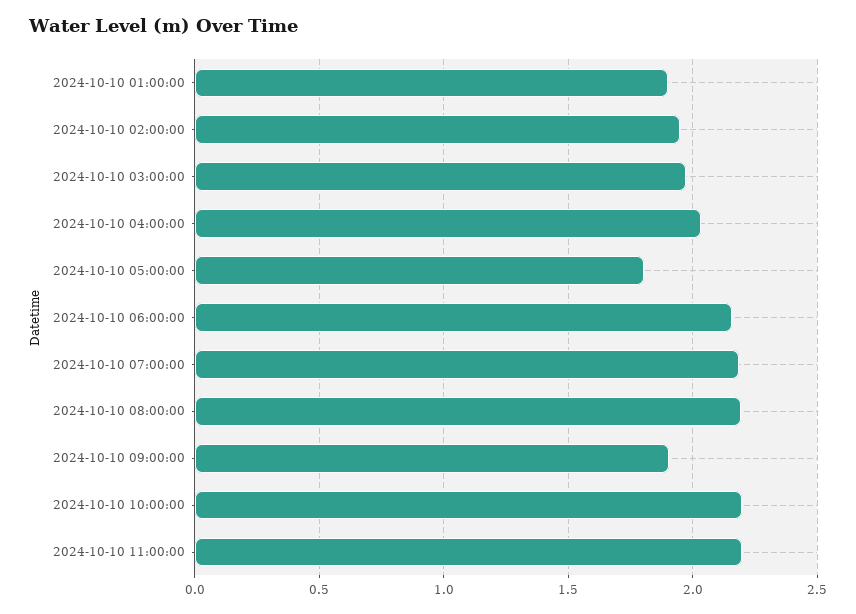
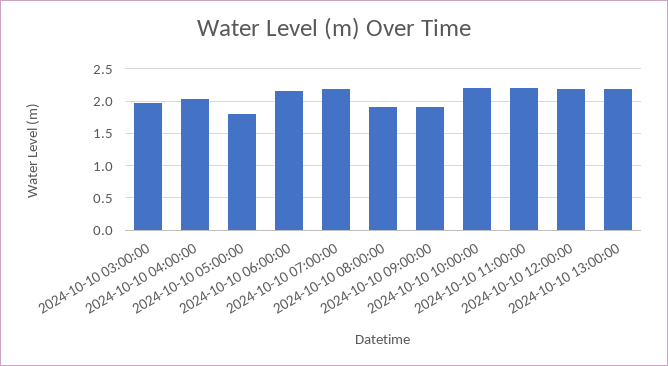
2024-10-10 01:00:00: 1.9 -> none
2024-10-10 02:00:00: 1.95 -> none
2024-10-10 08:00:00: 2.2 -> 1.9
2024-10-10 12:00:00: none -> 2.2
2024-10-10 13:00:00: none -> 2.2

